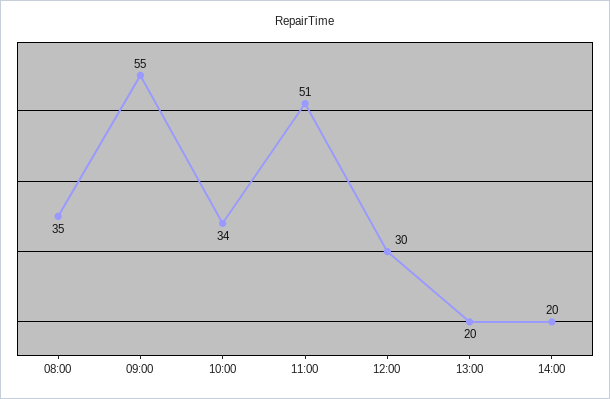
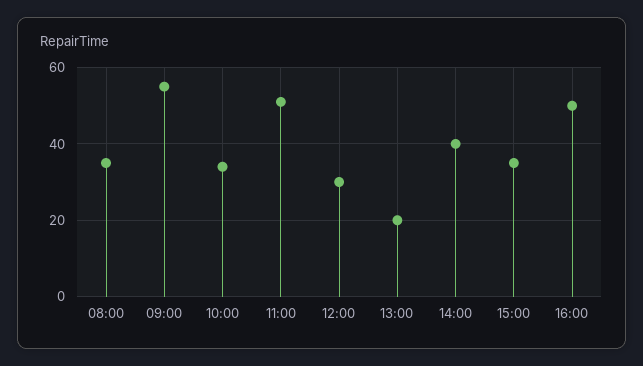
14:00: 20 -> 40
15:00: none -> 35
16:00: none -> 50

